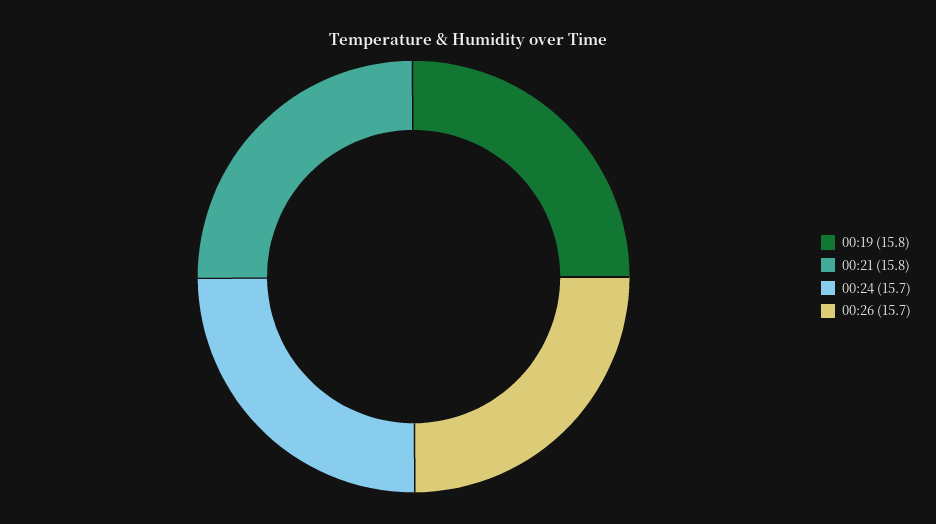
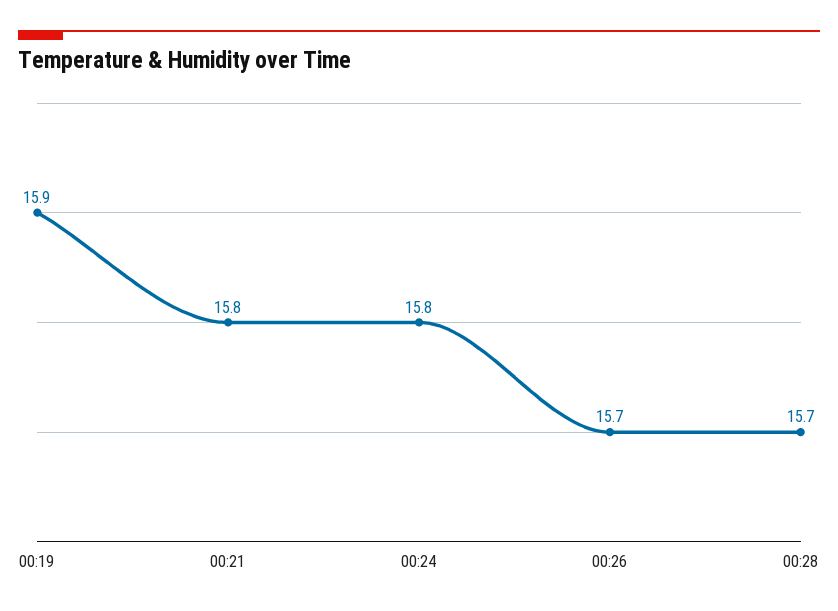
00:19: 15.8 -> 15.9
00:24: 15.7 -> 15.8
00:28: none -> 15.7

